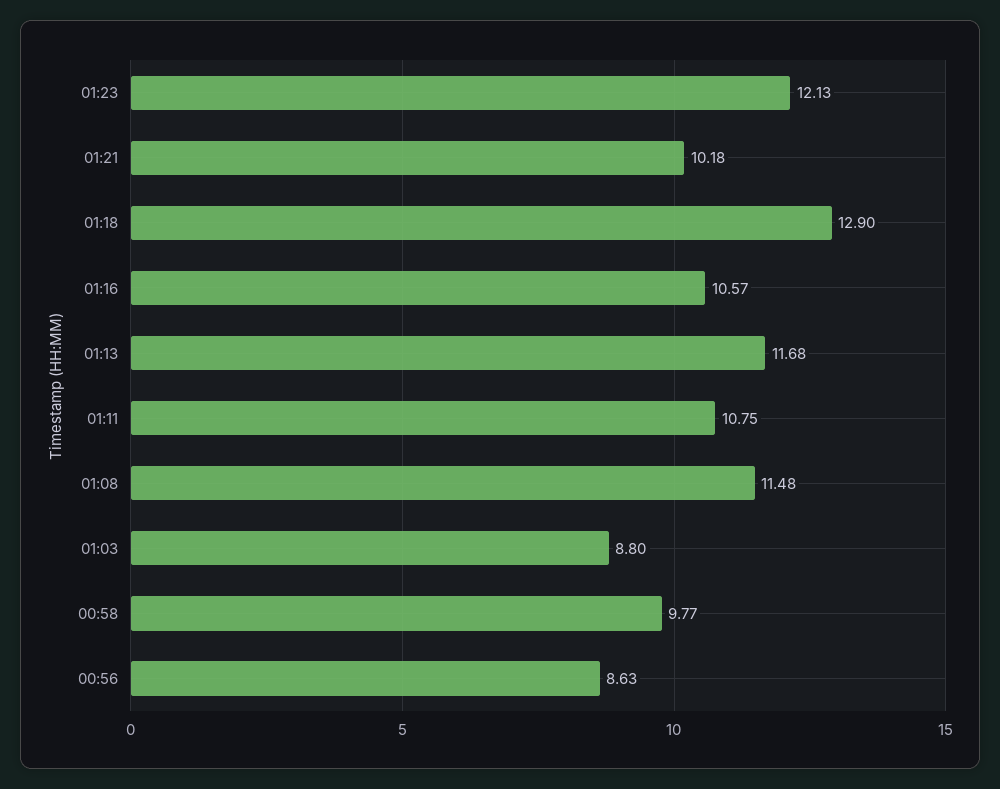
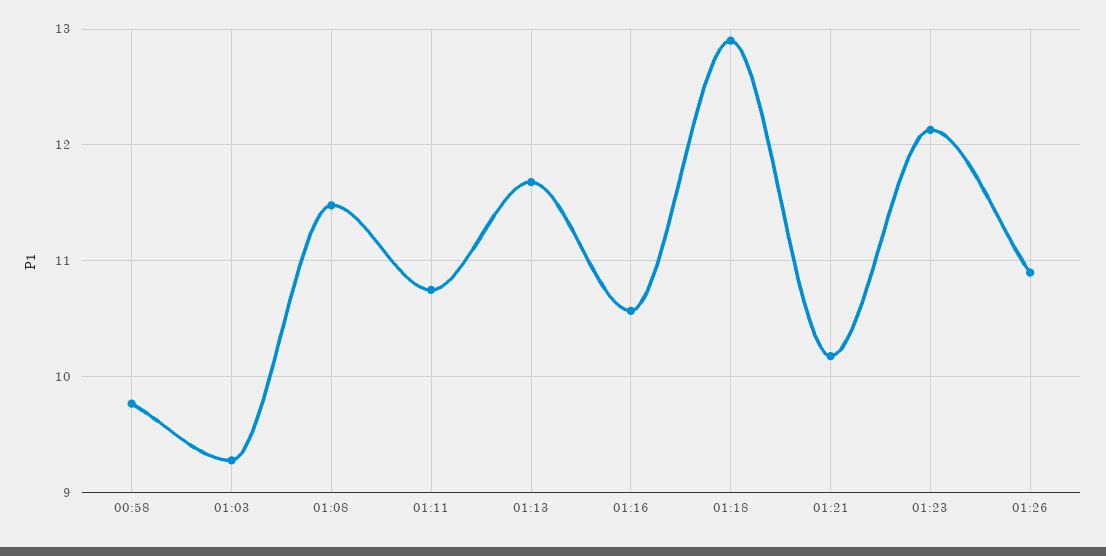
01:03: 8.8 -> 9.3
00:56: 8.63 -> none
01:26: none -> 10.9

